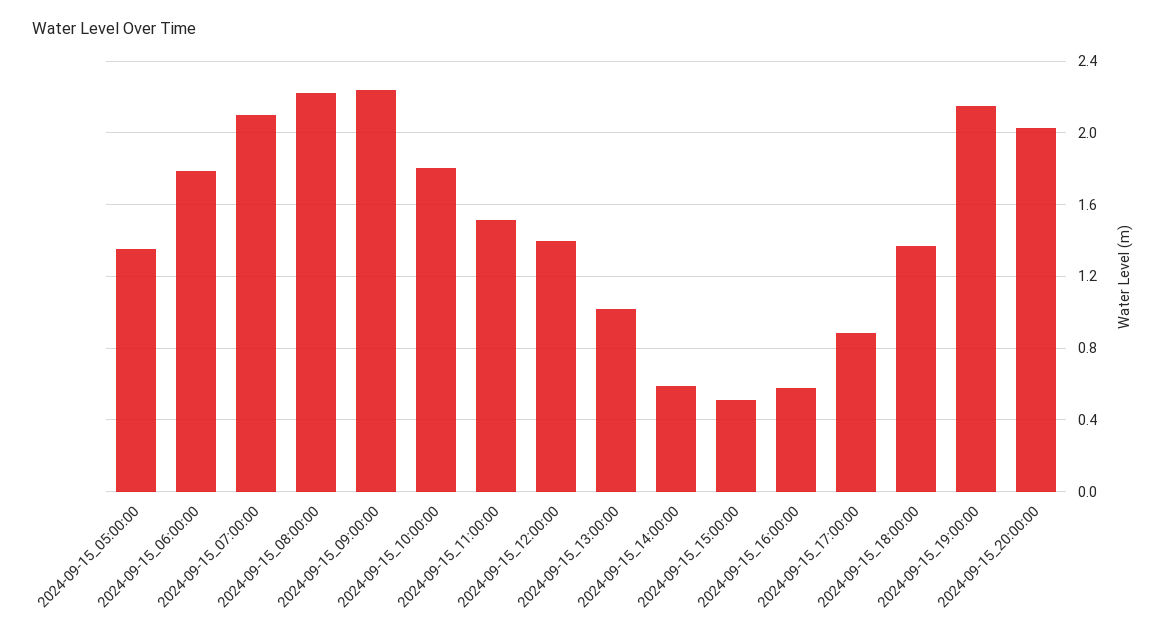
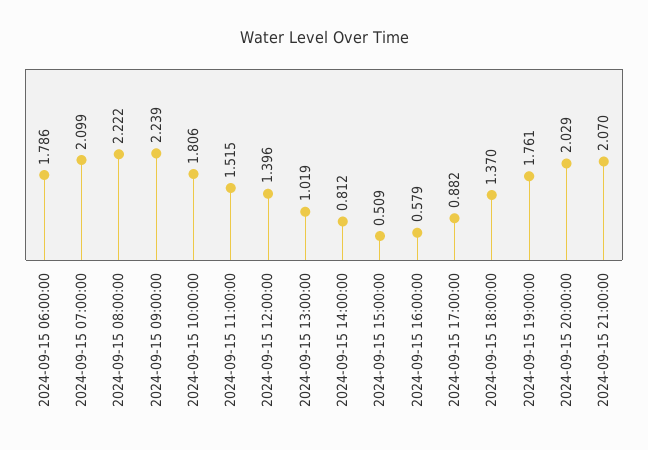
2024-09-15_05:00:00: 1.35 -> none
2024-09-15_14:00:00: 0.6 -> 0.812
2024-09-15_19:00:00: 2.15 -> 1.761
2024-09-15 21:00:00: none -> 2.07

